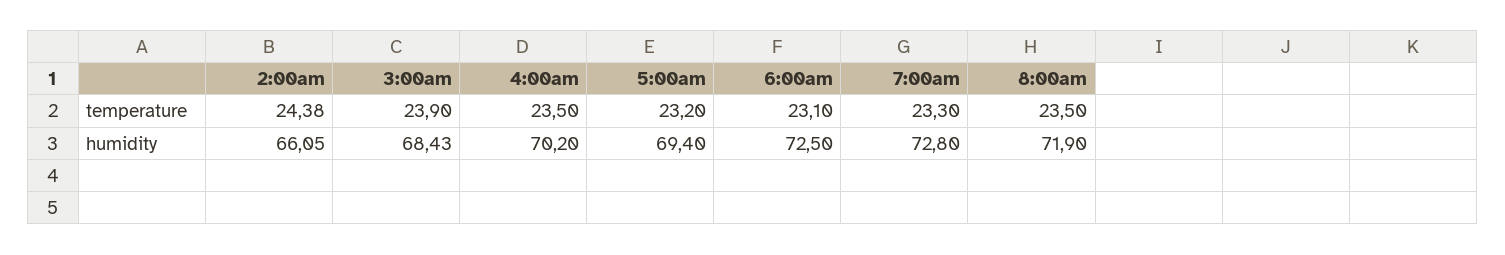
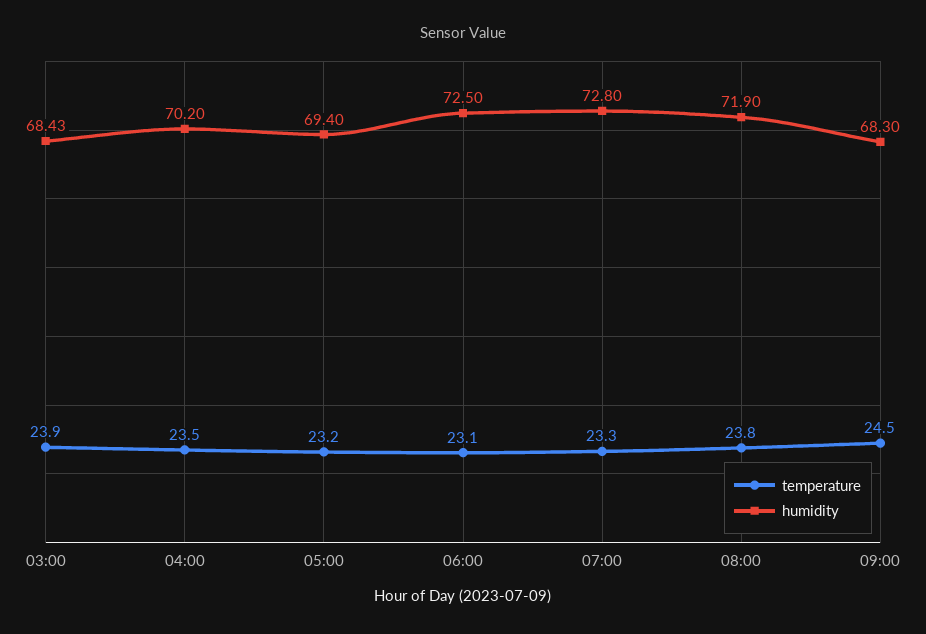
temperature, 2:00am: 24.38 -> none
temperature, 8:00am: 23.5 -> 23.8
humidity, 2:00am: 66.05 -> none
temperature, 09:00: none -> 24.5
humidity, 09:00: none -> 68.3

